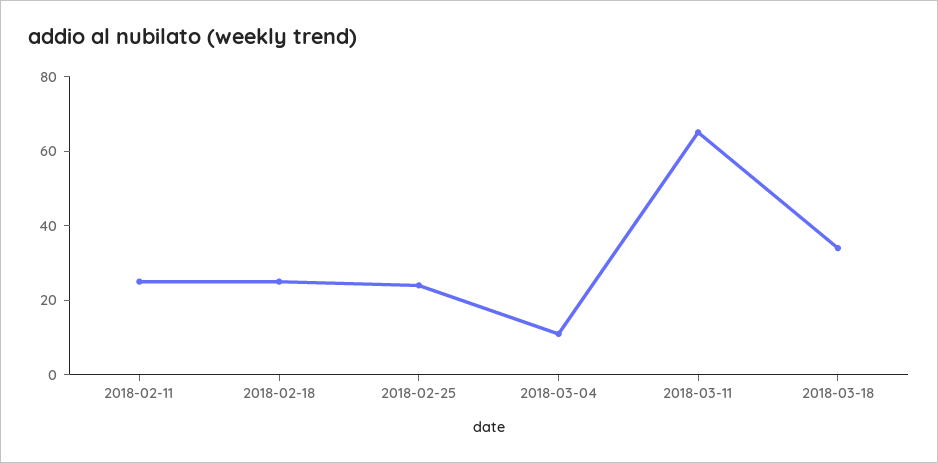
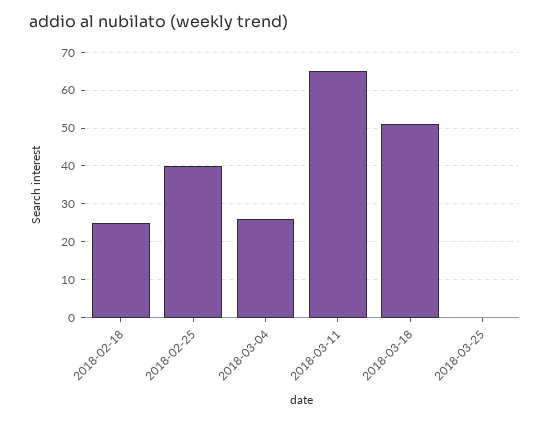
2018-02-11: 25 -> none
2018-02-25: 25 -> 40
2018-03-04: 10 -> 25
2018-03-18: 35 -> 50
2018-03-25: none -> 0

